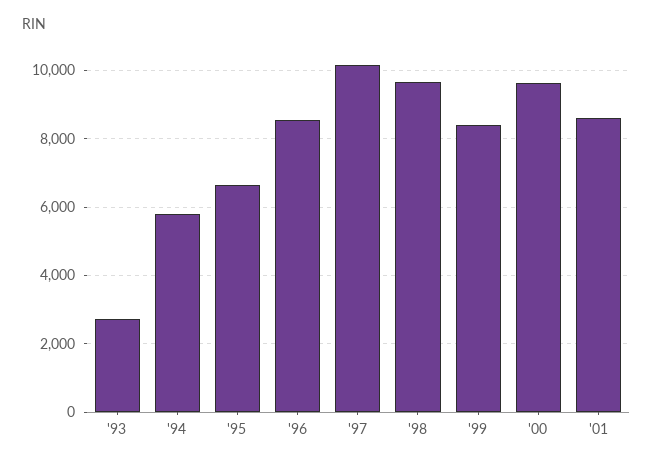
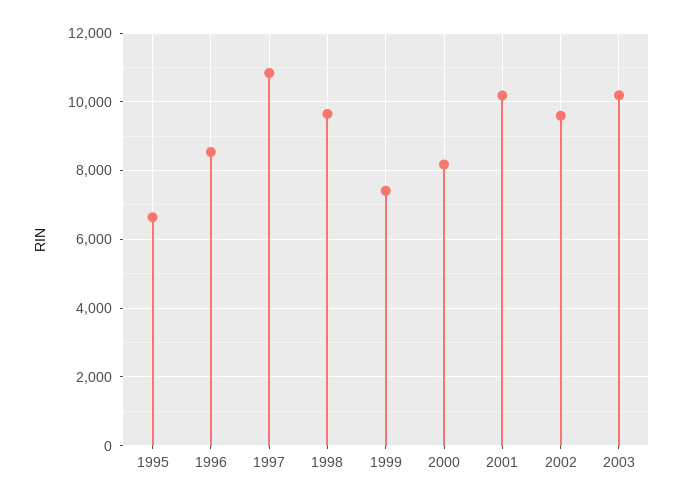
'93: 2800 -> none
'94: 5800 -> none
'97: 10200 -> 10800
'99: 8400 -> 7400
'00: 9600 -> 8200
'01: 8600 -> 10200
2002: none -> 9600
2003: none -> 10200

